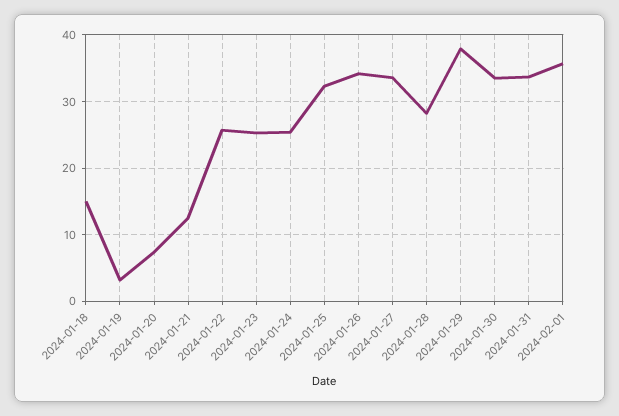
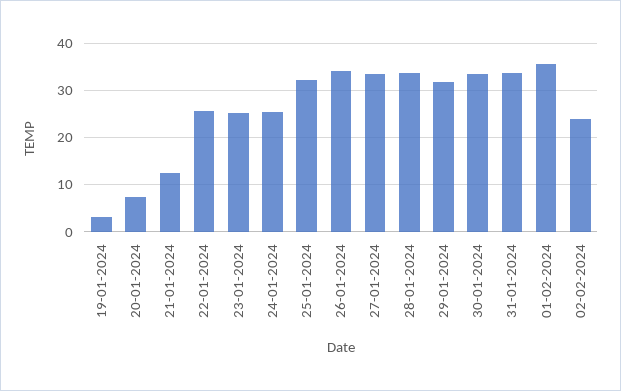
2024-01-18: 15 -> none
2024-01-28: 28 -> 34
2024-01-29: 38 -> 32
02-02-2024: none -> 24

